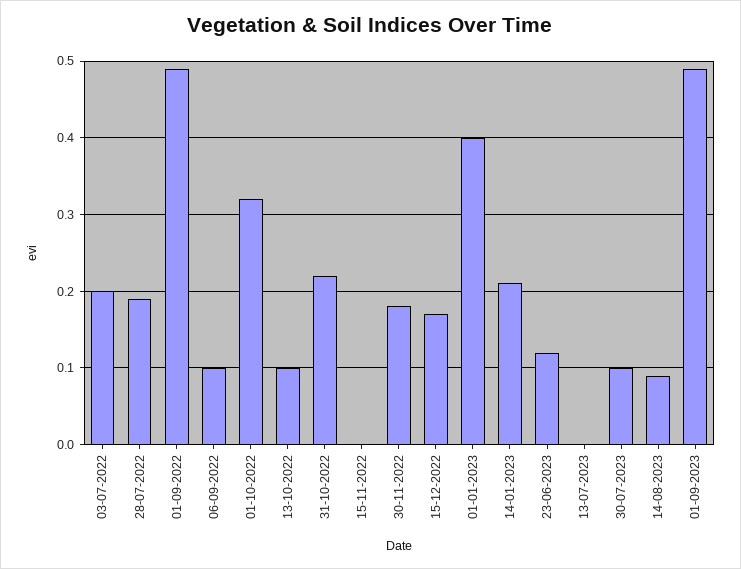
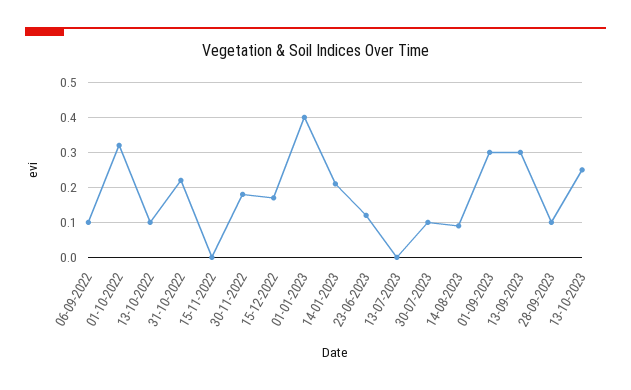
03-07-2022: 0.2 -> none
28-07-2022: 0.19 -> none
01-09-2022: 0.49 -> none
01-09-2023: 0.49 -> 0.3
13-09-2023: none -> 0.3
28-09-2023: none -> 0.1
13-10-2023: none -> 0.25

